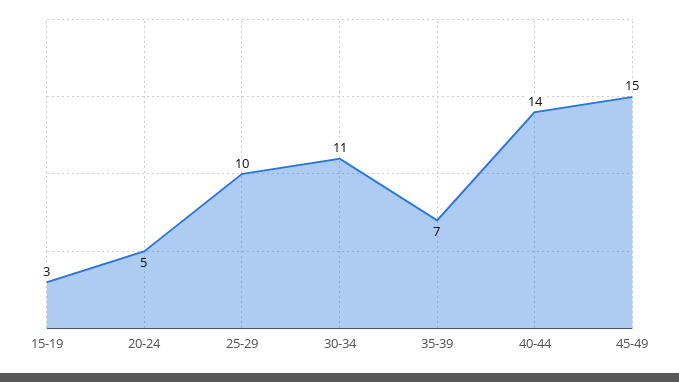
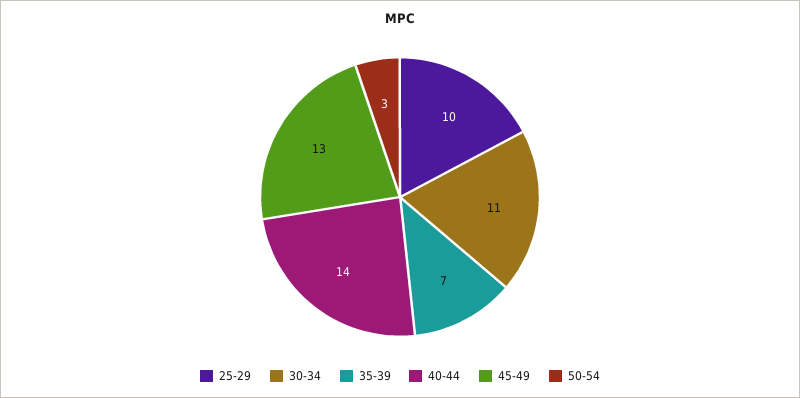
15-19: 3 -> none
20-24: 5 -> none
45-49: 15 -> 13
50-54: none -> 3

